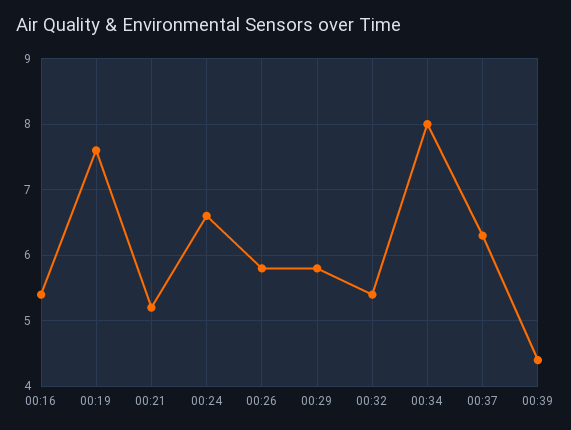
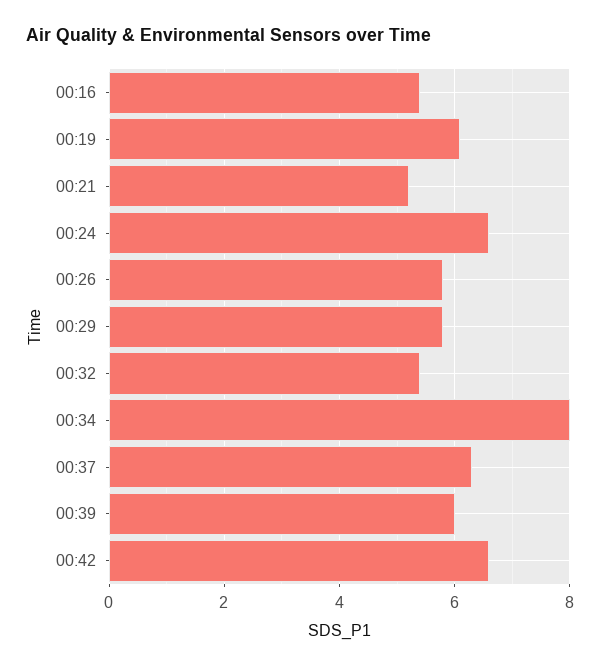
00:19: 7.6 -> 6
00:39: 4.4 -> 6
00:42: none -> 6.5

